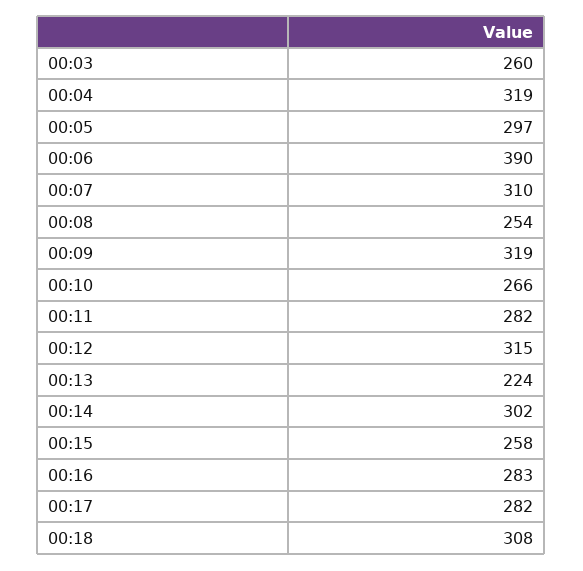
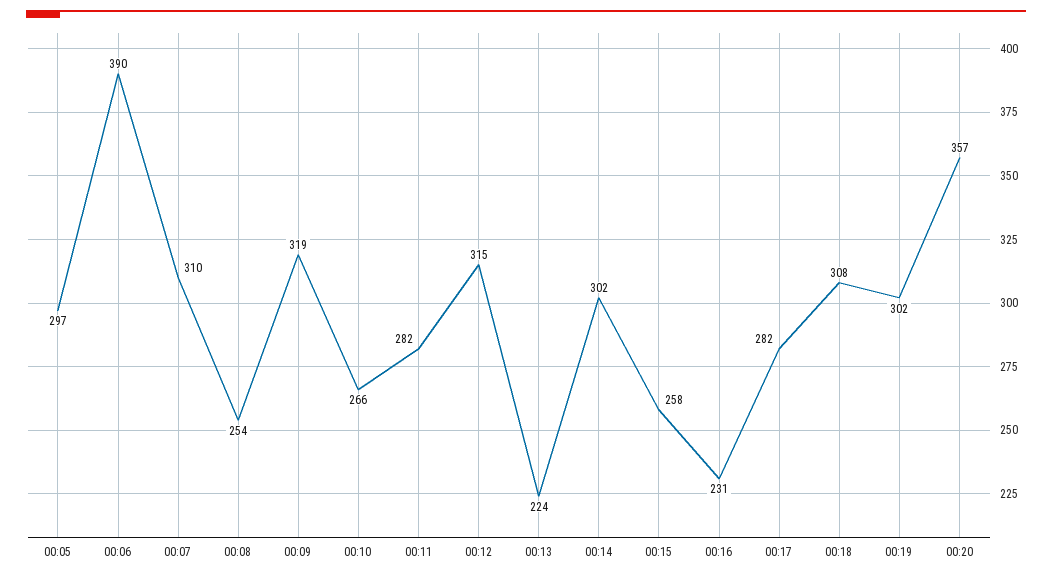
00:03: 260 -> none
00:04: 319 -> none
00:16: 283 -> 231
00:19: none -> 302
00:20: none -> 357

